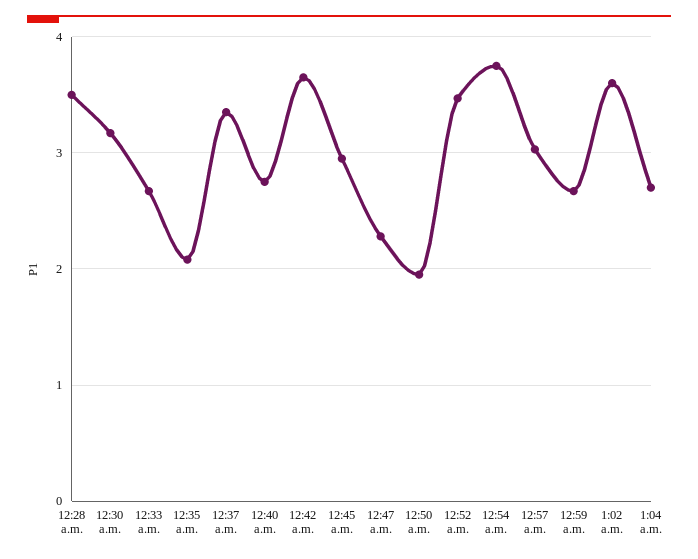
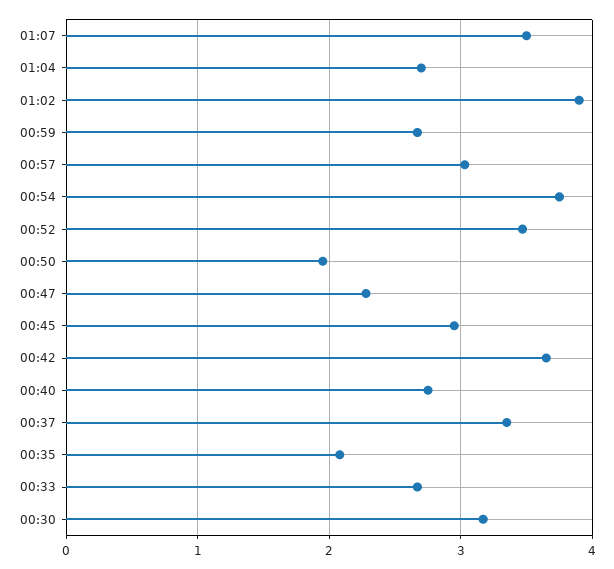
12:28 a.m.: 3.5 -> none
1:02 a.m.: 3.6 -> 3.9
01:07: none -> 3.5

